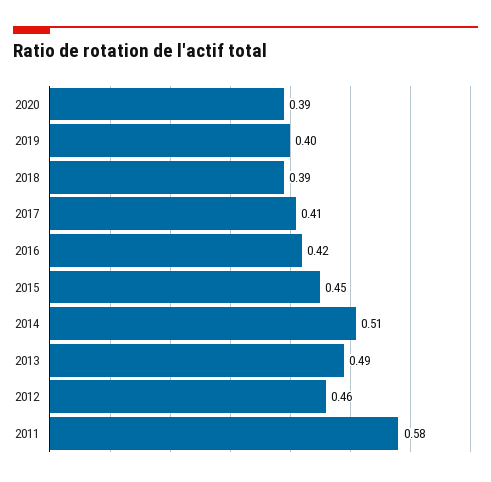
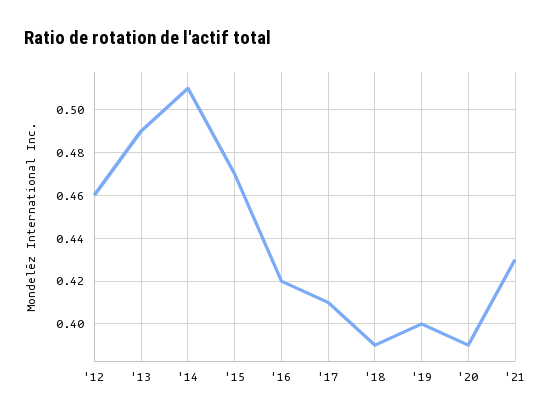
2015: 0.45 -> 0.47
2011: 0.58 -> none
'21: none -> 0.43

